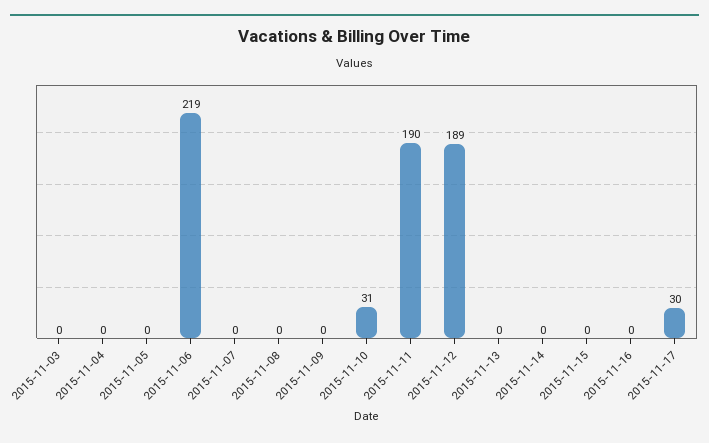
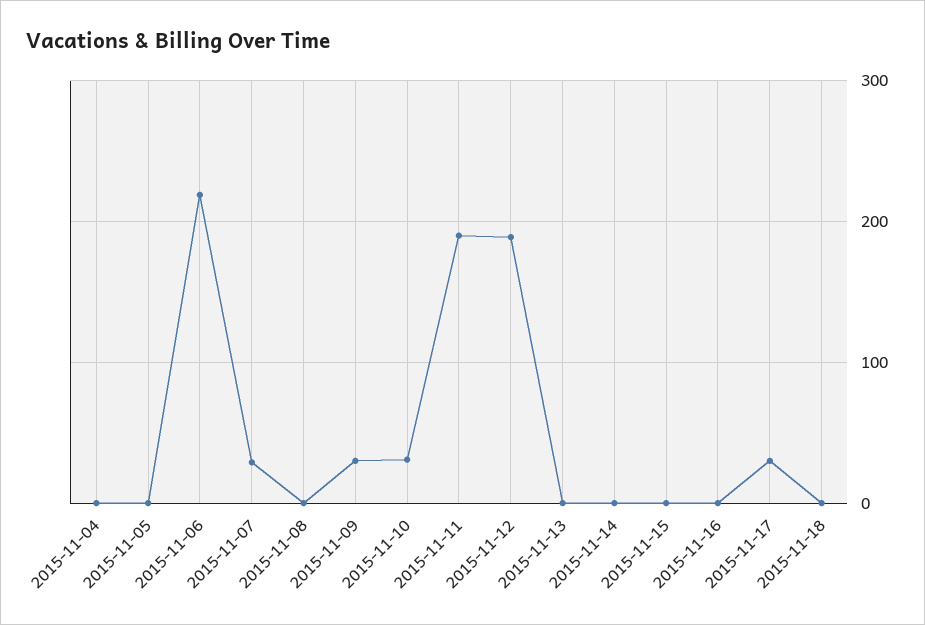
2015-11-03: 0 -> none
2015-11-07: 0 -> 30
2015-11-09: 0 -> 30
2015-11-18: none -> 0

